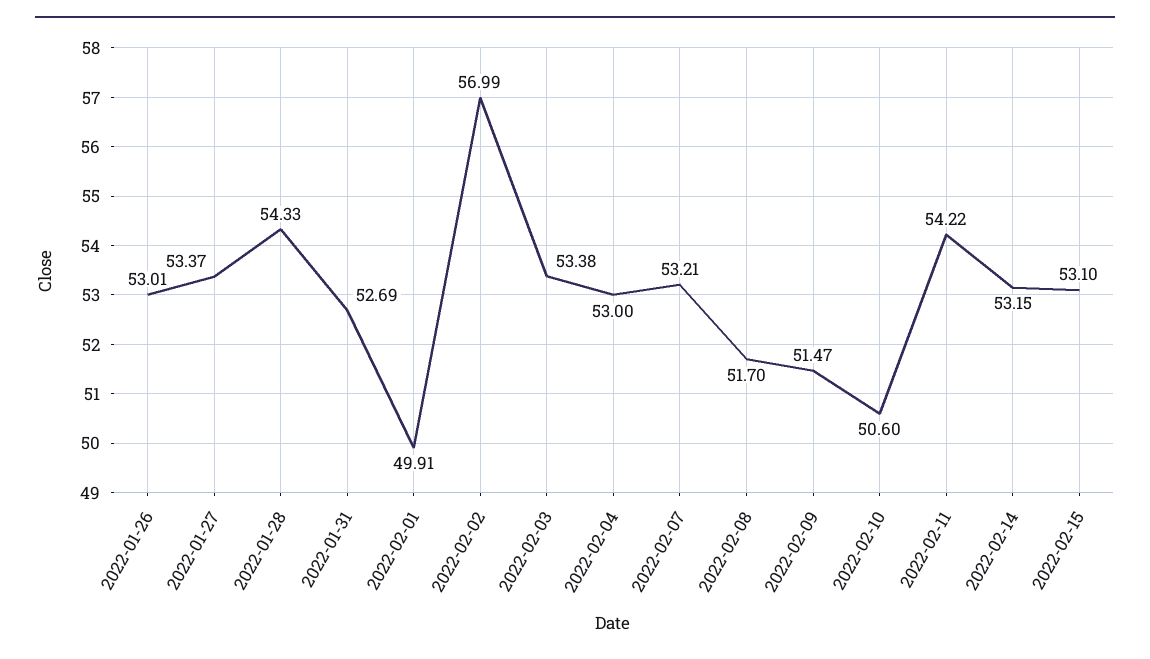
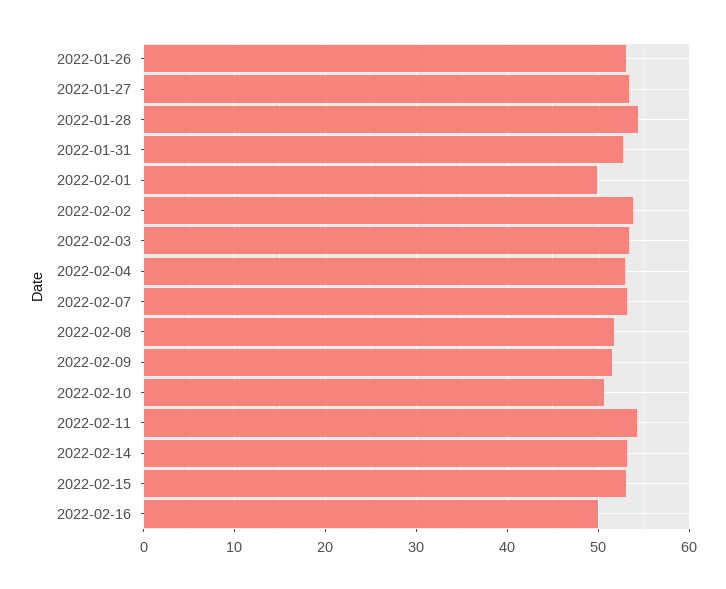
2022-02-02: 56.99 -> 54
2022-02-16: none -> 50

